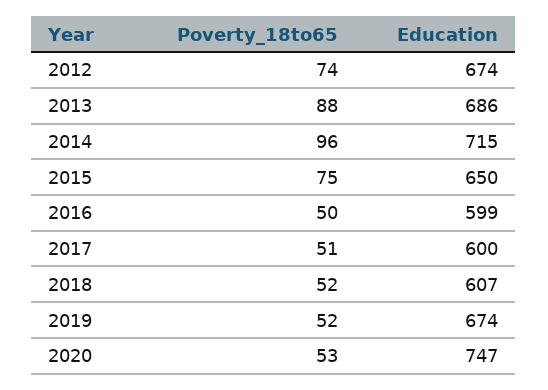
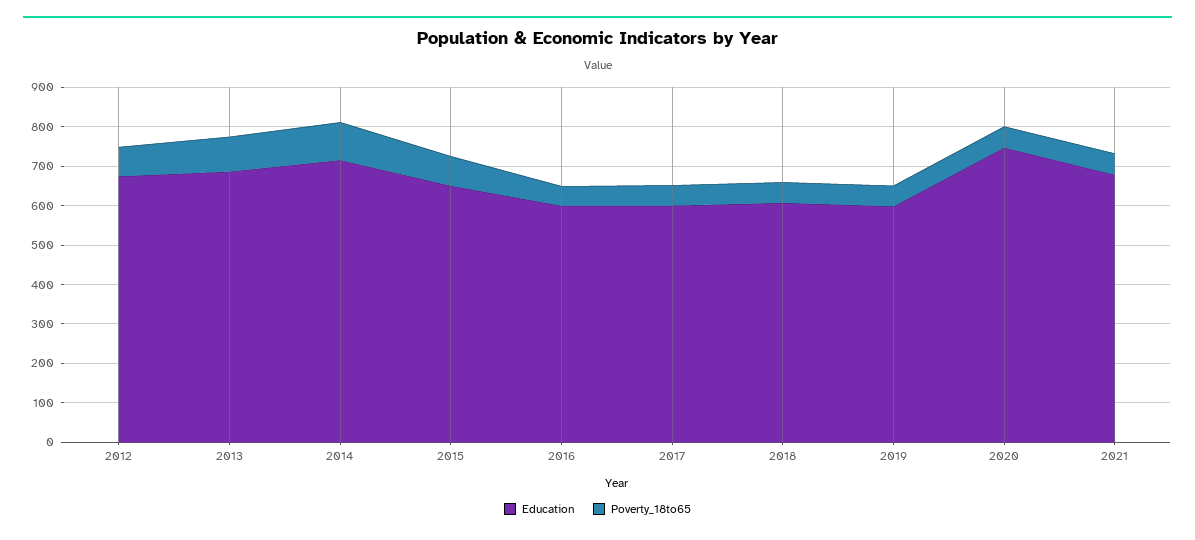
Education, 2019: 674 -> 600
Education, 2021: none -> 675
Poverty_18to65, 2021: none -> 50

